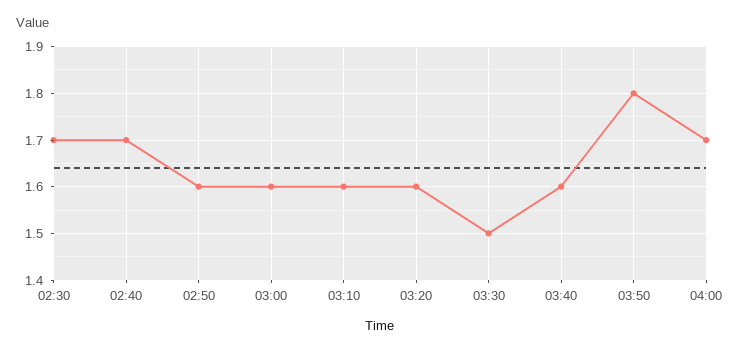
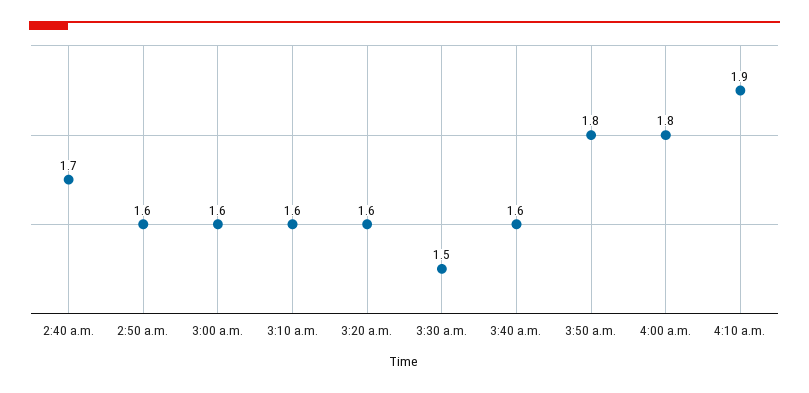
02:30: 1.7 -> none
04:00: 1.7 -> 1.8
4:10 a.m.: none -> 1.9

